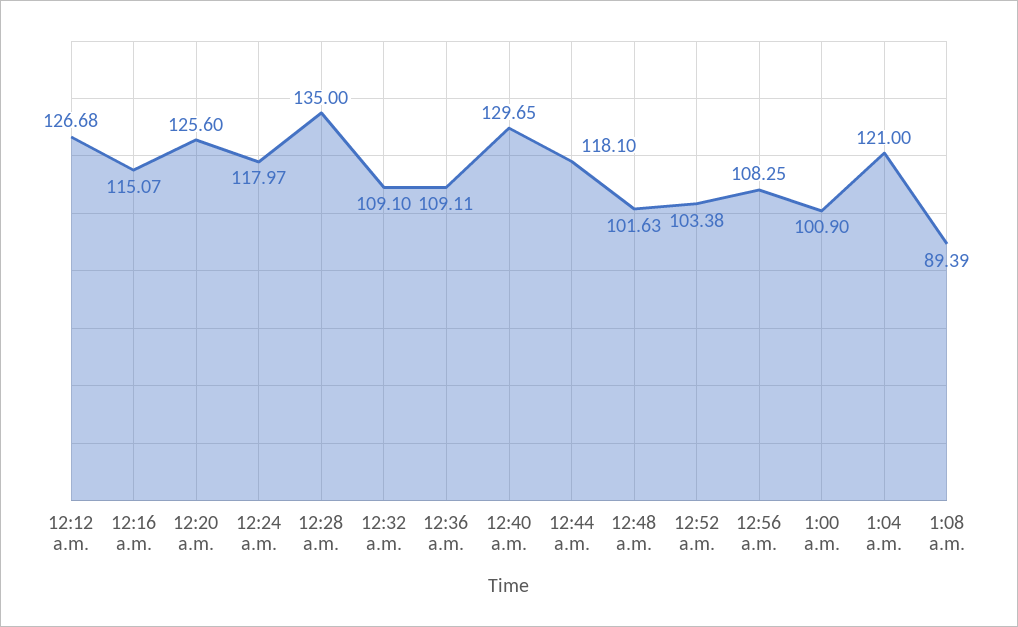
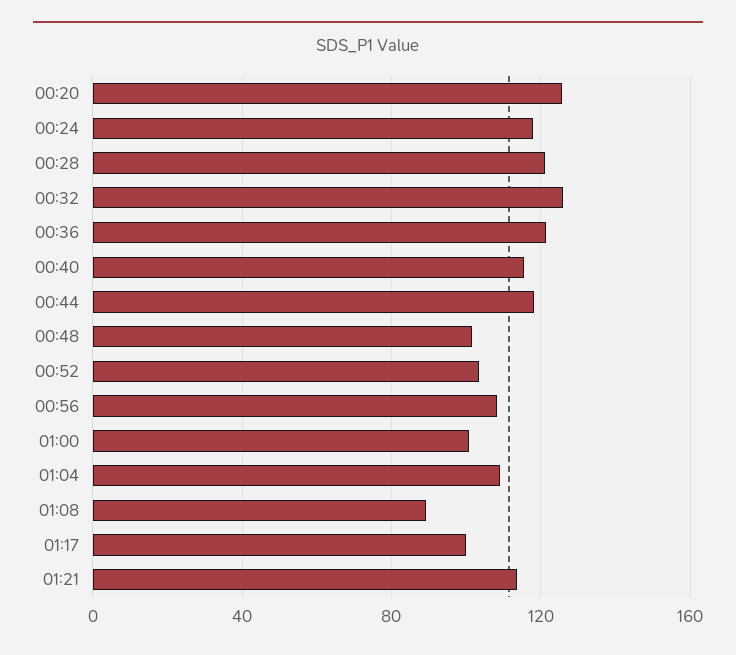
12:12 a.m.: 126.68 -> none
12:16 a.m.: 115.07 -> none
12:28 a.m.: 135 -> 120
12:32 a.m.: 109.1 -> 125
12:36 a.m.: 109.11 -> 120
12:40 a.m.: 129.65 -> 115
1:04 a.m.: 121 -> 110
01:17: none -> 100
01:21: none -> 115

